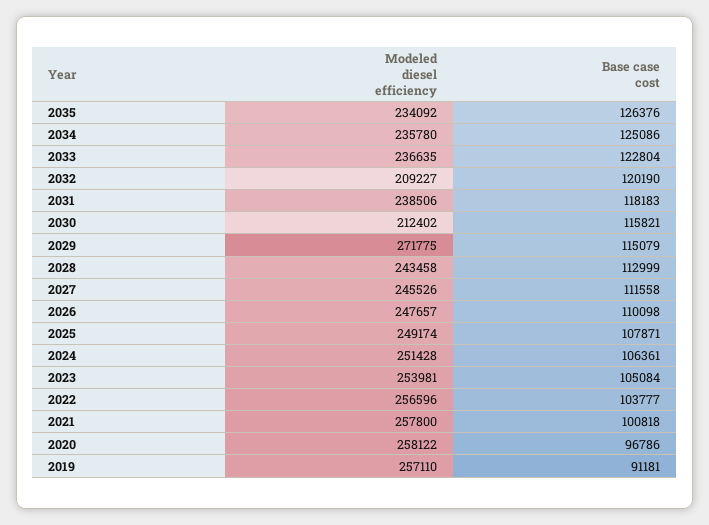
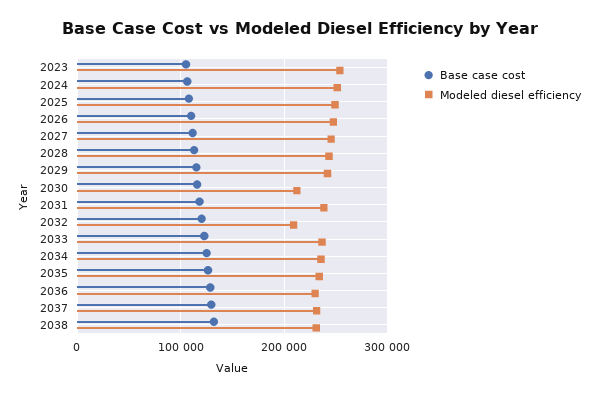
Modeled diesel efficiency, 2029: 271775 -> 240000
Modeled diesel efficiency, 2022: 256596 -> none
Base case cost, 2022: 103777 -> none
Modeled diesel efficiency, 2021: 257800 -> none
Base case cost, 2021: 100818 -> none
Modeled diesel efficiency, 2020: 258122 -> none
Base case cost, 2020: 96786 -> none
Modeled diesel efficiency, 2019: 257110 -> none
Base case cost, 2019: 91181 -> none
Base case cost, 2036: none -> 130000
Modeled diesel efficiency, 2036: none -> 230000
Base case cost, 2037: none -> 130000
Modeled diesel efficiency, 2037: none -> 230000
Base case cost, 2038: none -> 130000
Modeled diesel efficiency, 2038: none -> 230000

